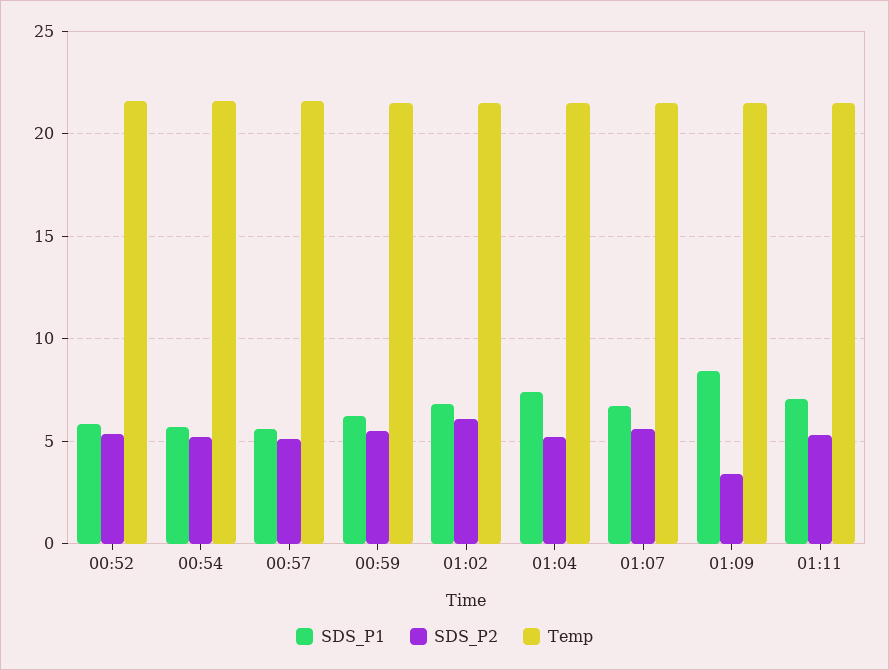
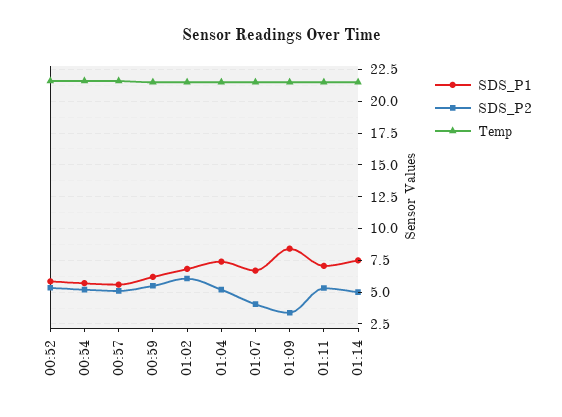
SDS_P2, 01:07: 5.5 -> 4
SDS_P1, 01:14: none -> 7.5
SDS_P2, 01:14: none -> 5
Temp, 01:14: none -> 21.5

